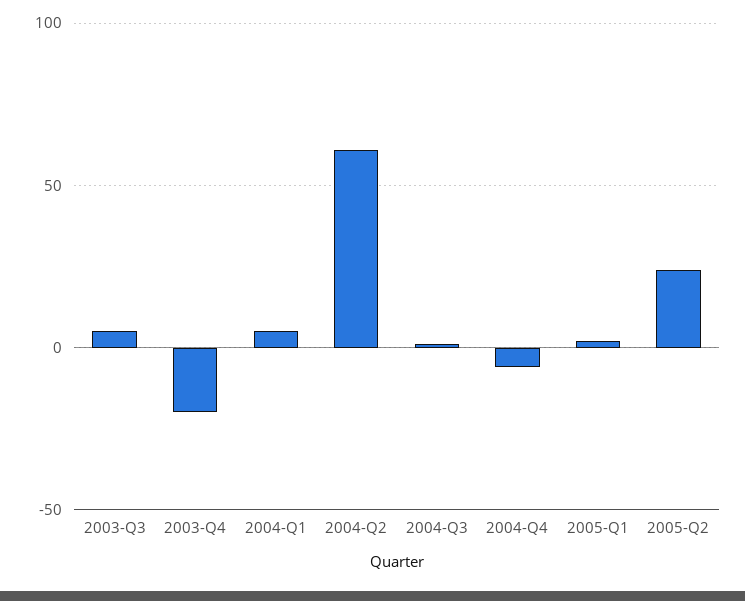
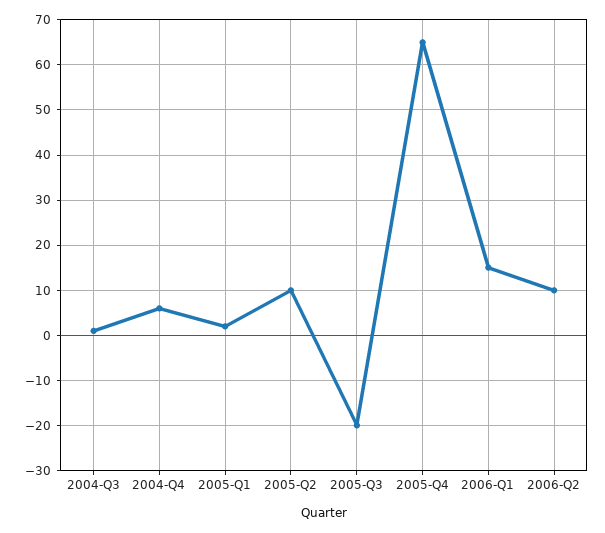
2003-Q3: 5 -> none
2003-Q4: -20 -> none
2004-Q1: 5 -> none
2004-Q2: 60 -> none
2004-Q4: -5 -> 5
2005-Q2: 25 -> 10
2005-Q3: none -> -20
2005-Q4: none -> 65
2006-Q1: none -> 15
2006-Q2: none -> 10

